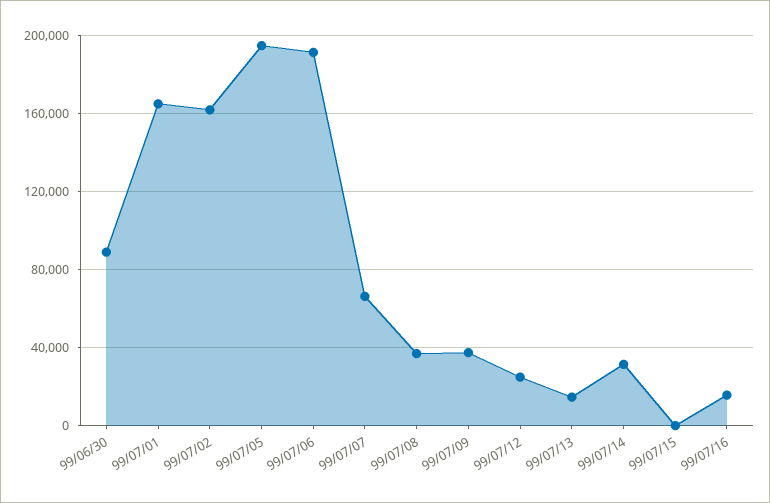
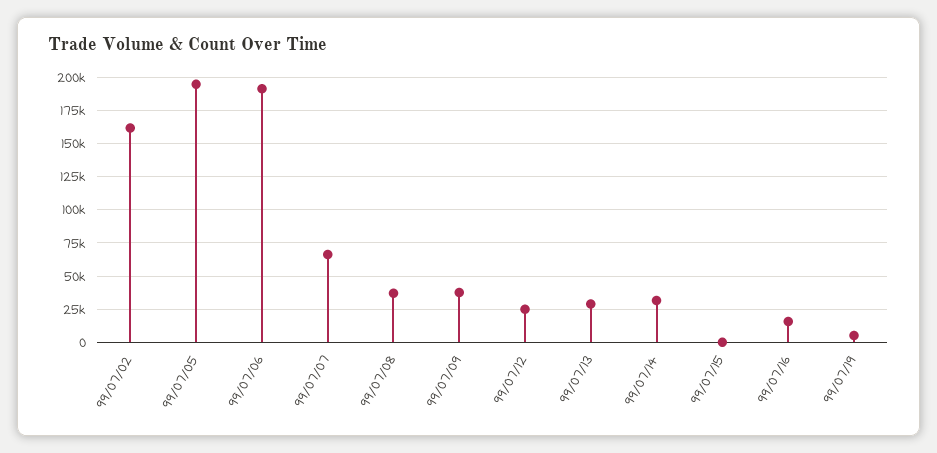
99/06/30: 90000 -> none
99/07/01: 165000 -> none
99/07/13: 15000 -> 30000
99/07/19: none -> 5000

